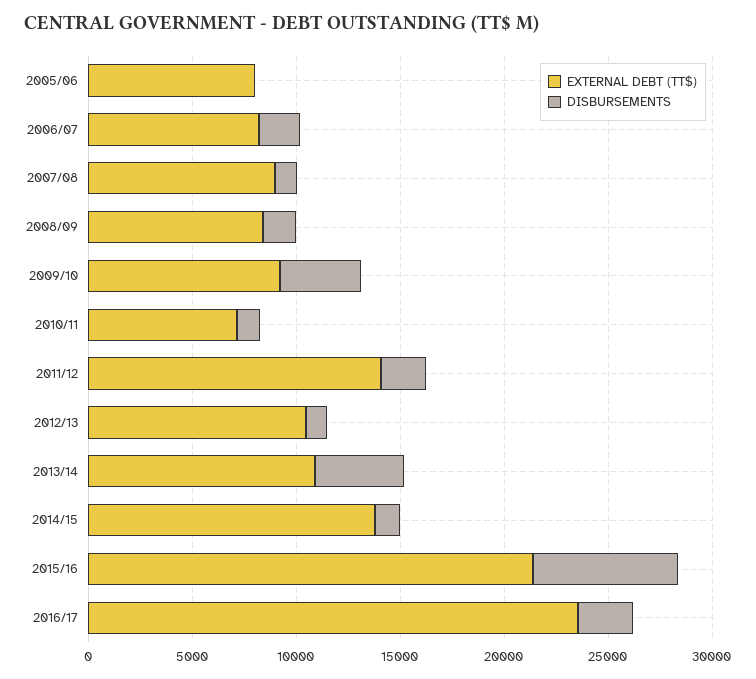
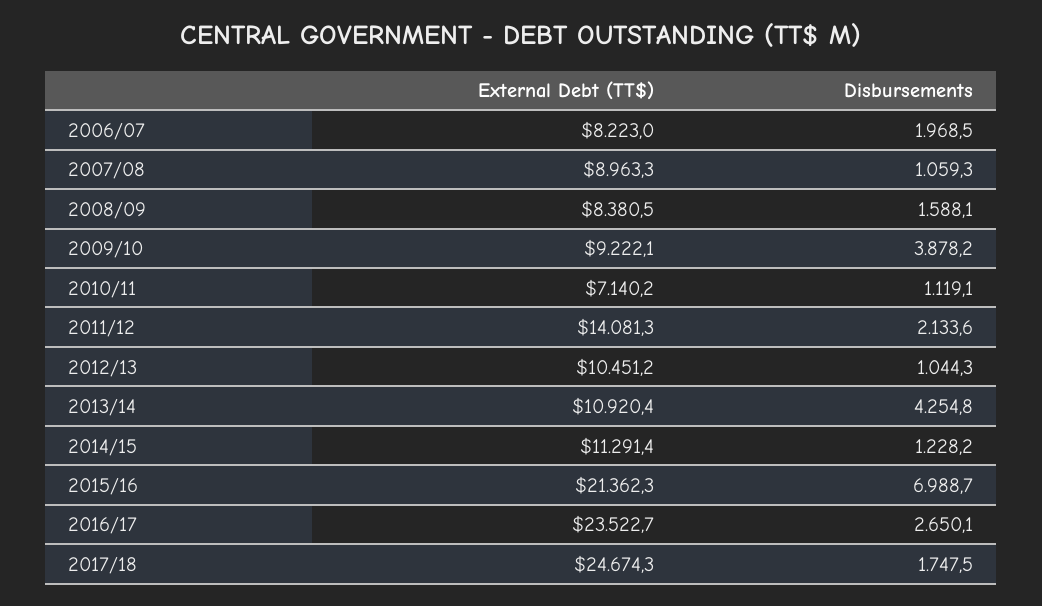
EXTERNAL DEBT (TT$), 2005/06: 8000 -> none
DISBURSEMENTS, 2005/06: 0 -> none
EXTERNAL DEBT (TT$), 2014/15: 14000 -> 11291.4
EXTERNAL DEBT (TT$), 2017/18: none -> 24674.3
DISBURSEMENTS, 2017/18: none -> 1747.5

